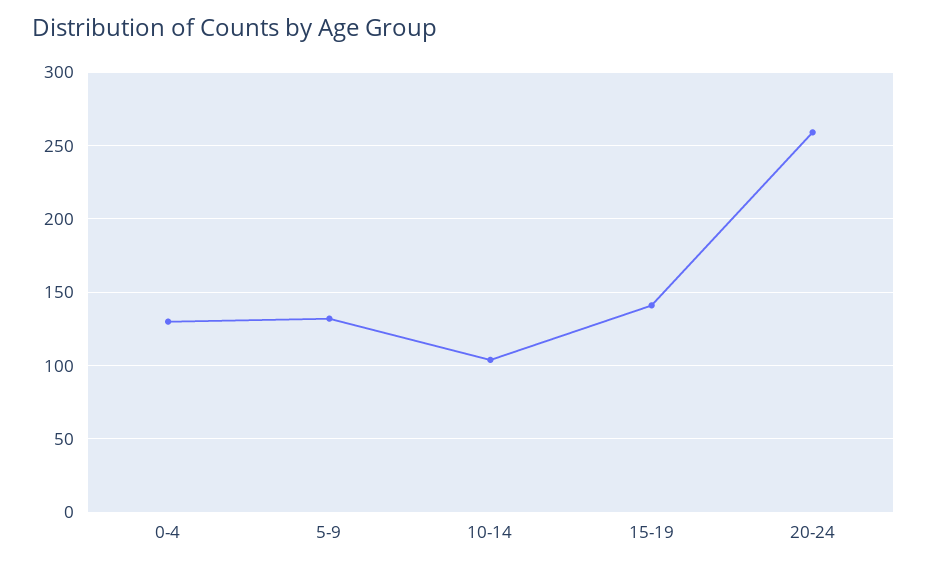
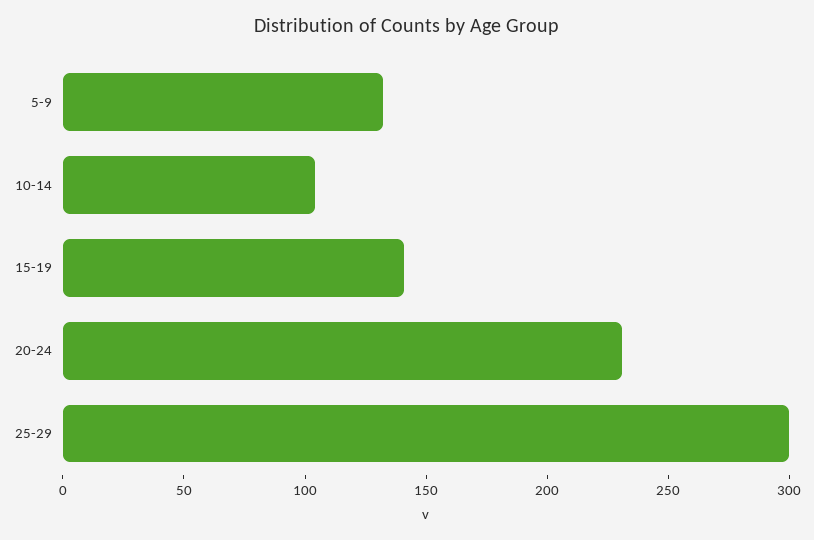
0-4: 130 -> none
20-24: 260 -> 230
25-29: none -> 300

